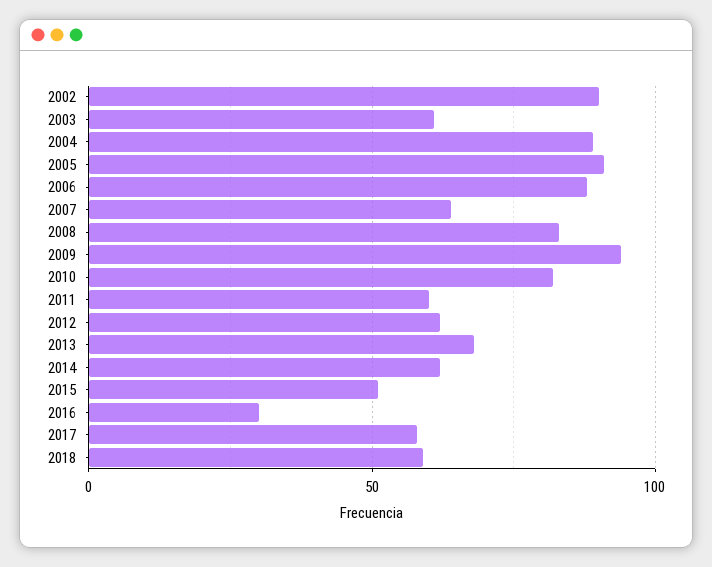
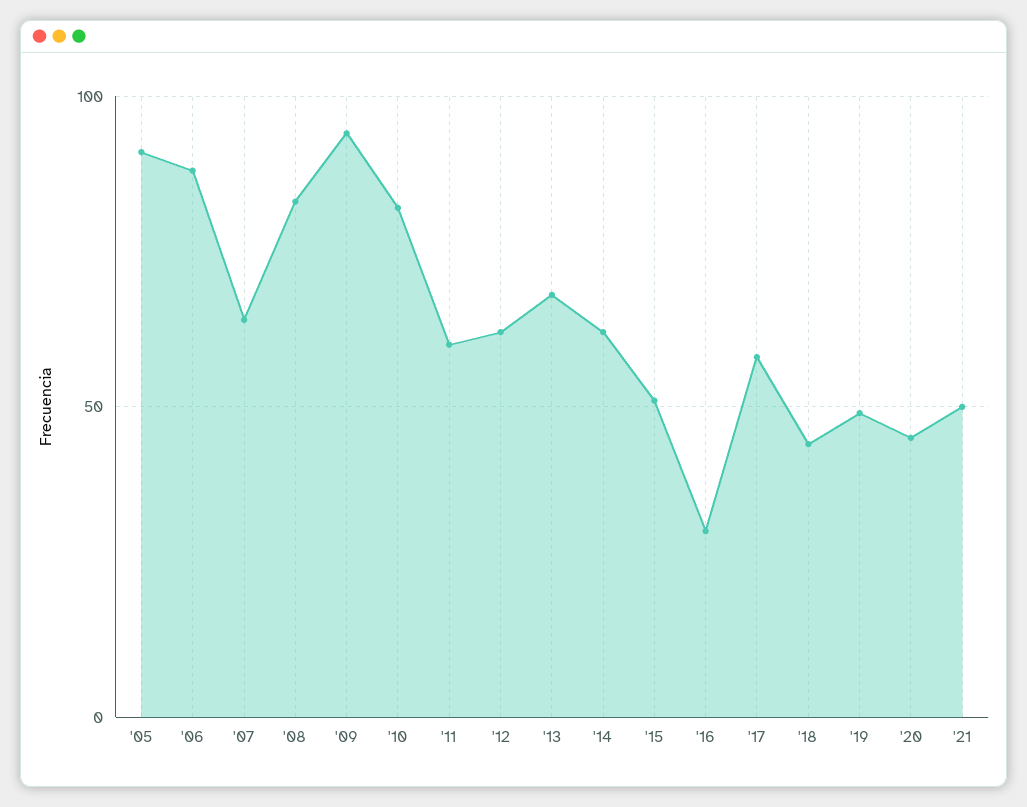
2002: 90 -> none
2003: 60 -> none
2004: 90 -> none
2018: 60 -> 45
'19: none -> 50
'20: none -> 45
'21: none -> 50

